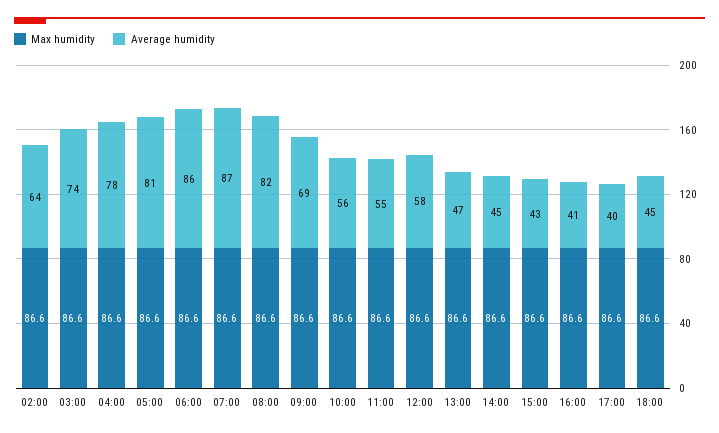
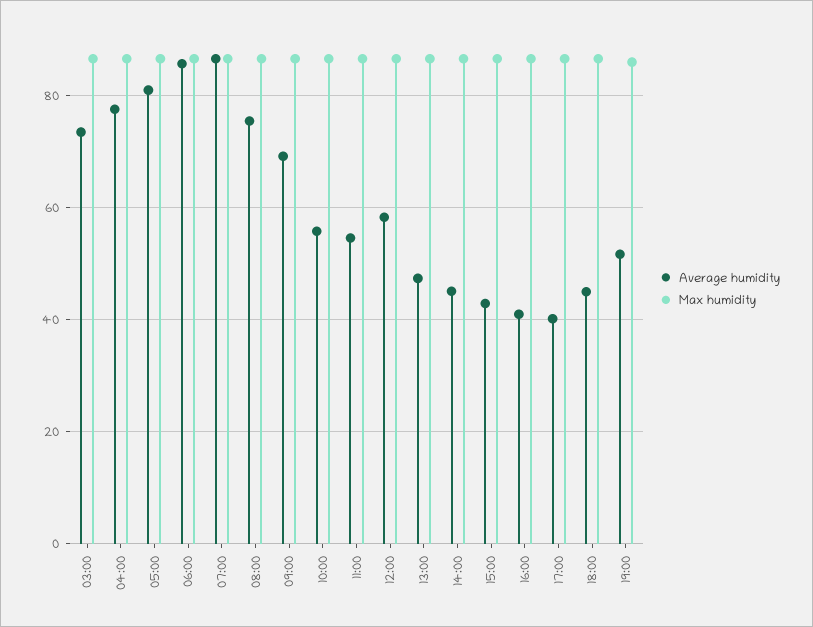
Max humidity, 02:00: 86.6 -> none
Average humidity, 02:00: 64 -> none
Average humidity, 08:00: 82 -> 76
Average humidity, 19:00: none -> 52
Max humidity, 19:00: none -> 86

